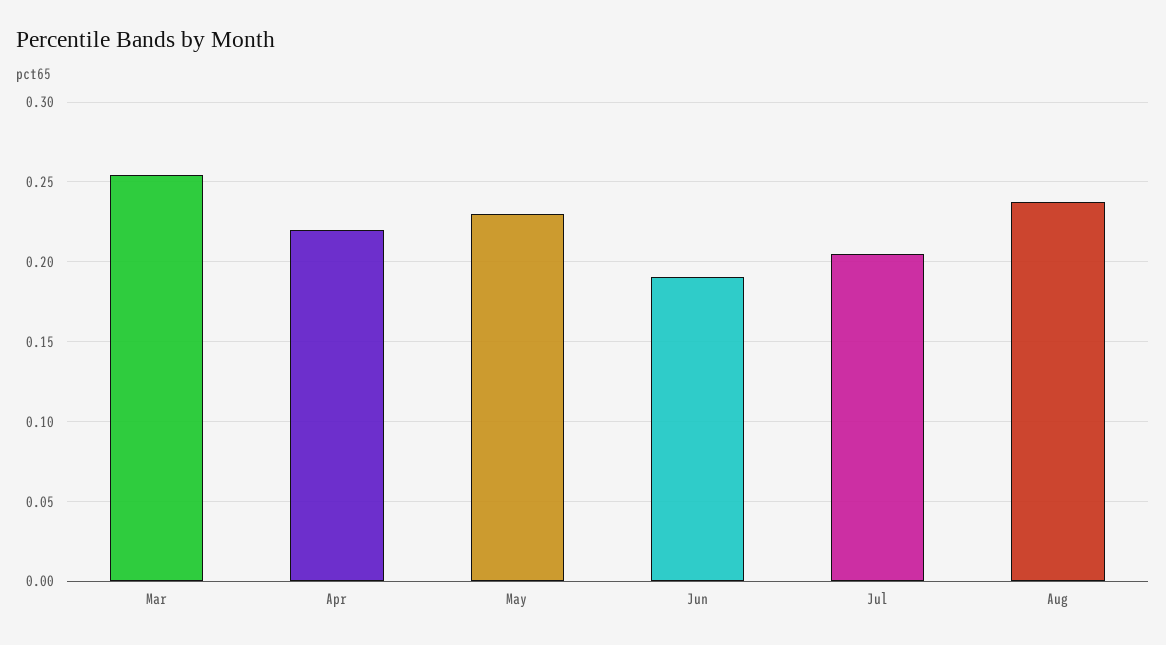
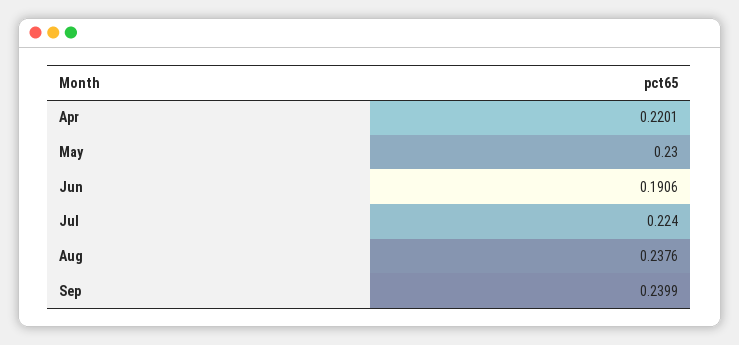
Mar: 0.255 -> none
Jul: 0.205 -> 0.224
Sep: none -> 0.2399

